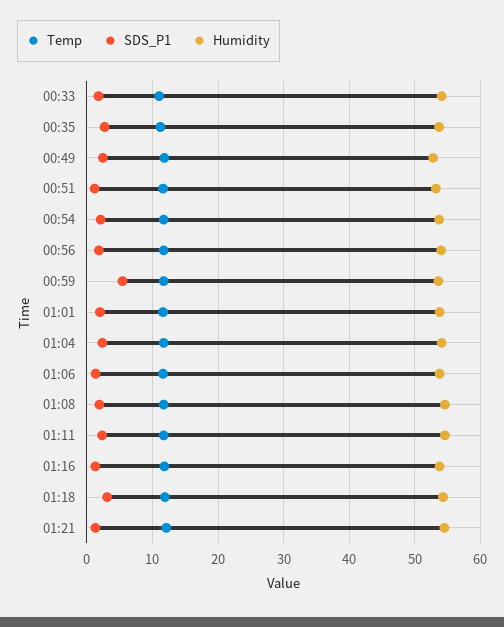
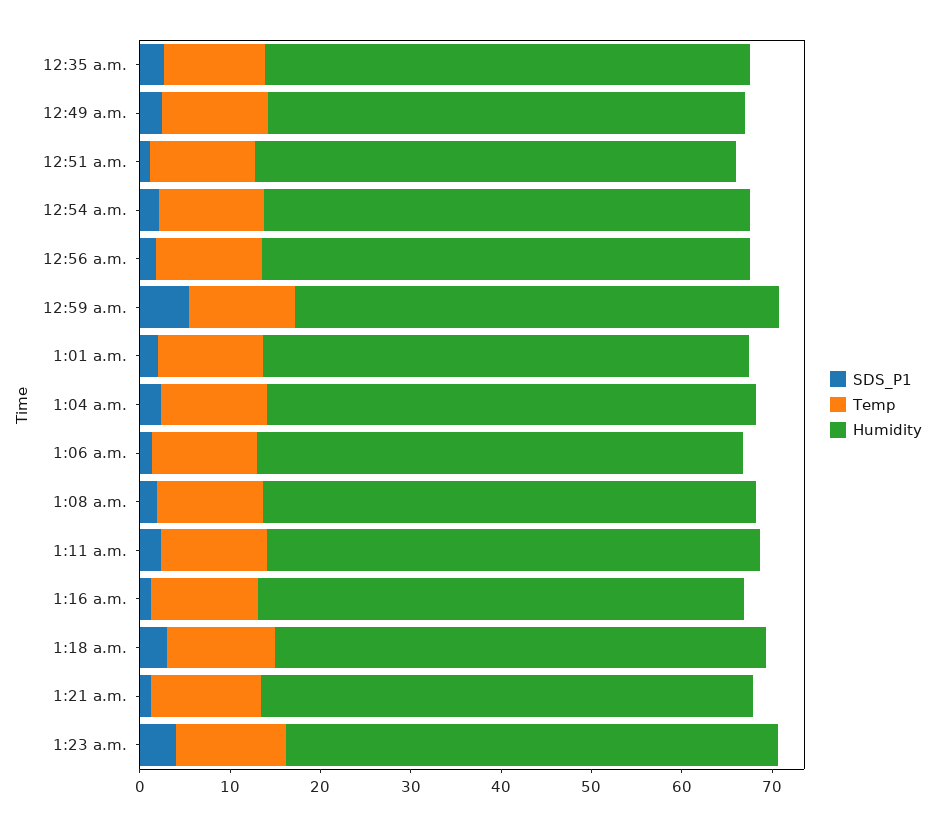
Temp, 00:33: 11 -> none
SDS_P1, 00:33: 2 -> none
Humidity, 00:33: 54 -> none
SDS_P1, 1:23 a.m.: none -> 4
Temp, 1:23 a.m.: none -> 12
Humidity, 1:23 a.m.: none -> 54

